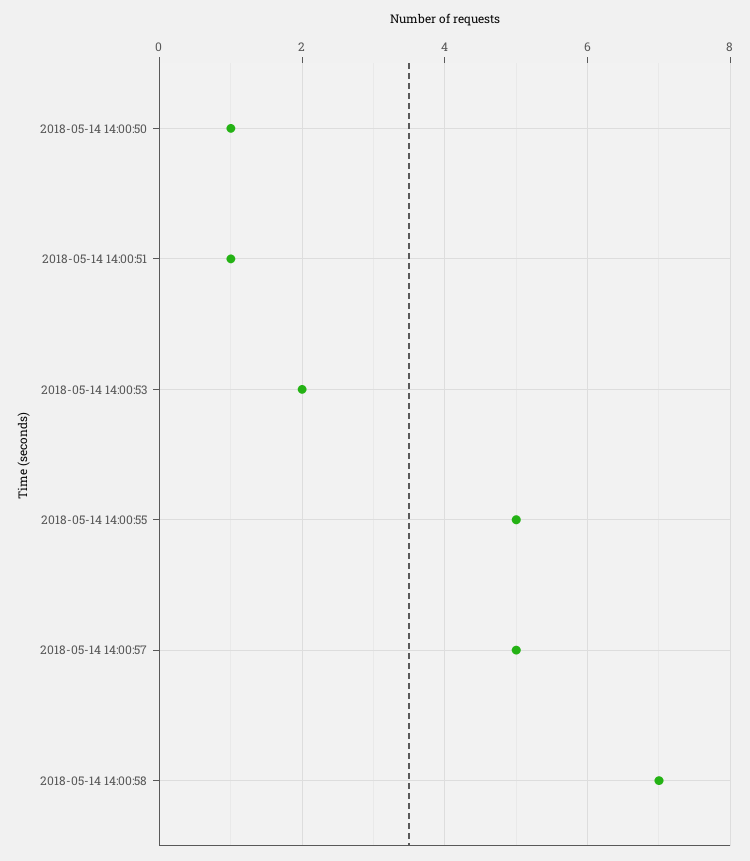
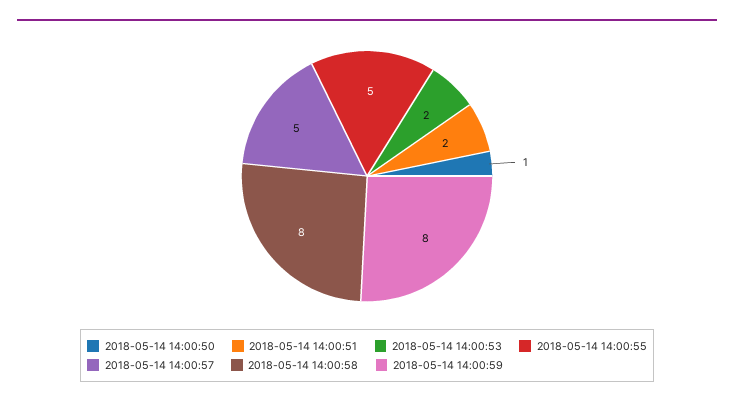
2018-05-14 14:00:51: 1 -> 2
2018-05-14 14:00:58: 7 -> 8
2018-05-14 14:00:59: none -> 8

